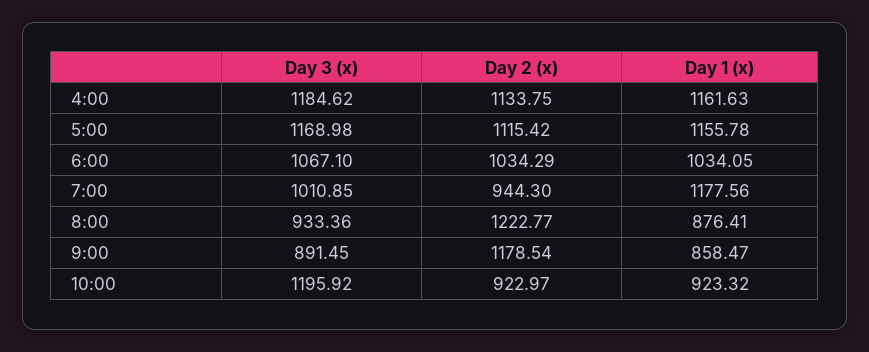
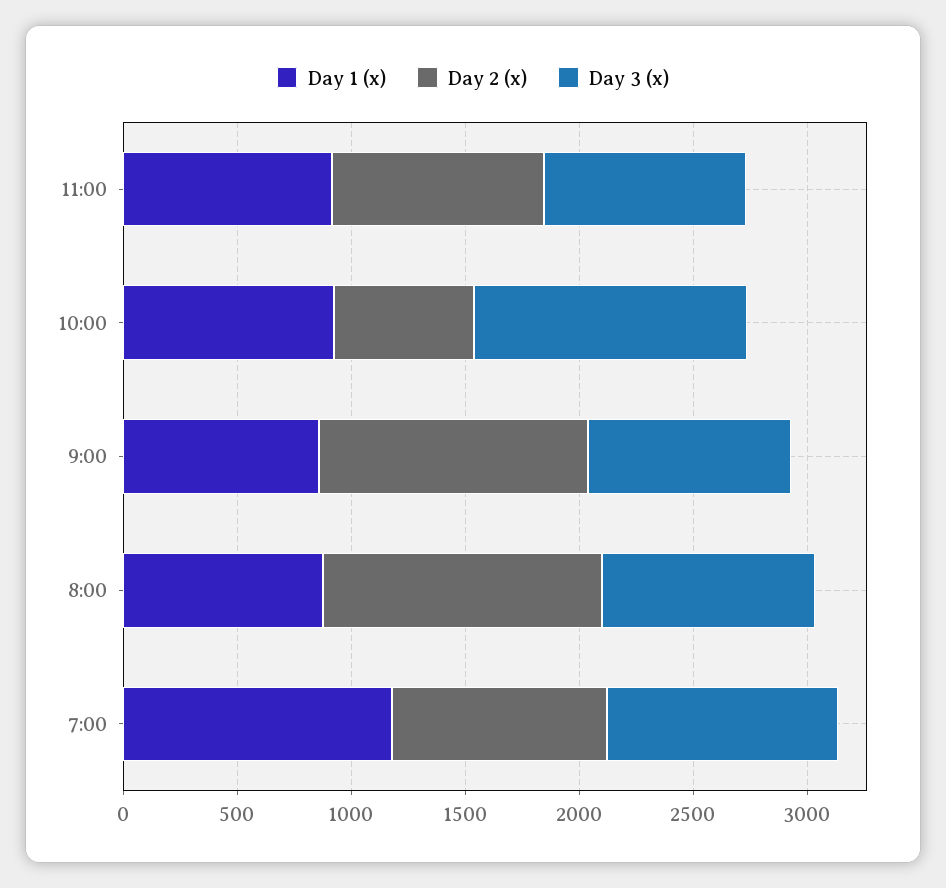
Day 3 (x), 4:00: 1184.62 -> none
Day 2 (x), 4:00: 1133.75 -> none
Day 1 (x), 4:00: 1161.63 -> none
Day 3 (x), 5:00: 1168.98 -> none
Day 2 (x), 5:00: 1115.42 -> none
Day 1 (x), 5:00: 1155.78 -> none
Day 3 (x), 6:00: 1067.1 -> none
Day 2 (x), 6:00: 1034.29 -> none
Day 1 (x), 6:00: 1034.05 -> none
Day 2 (x), 10:00: 922.97 -> 600
Day 1 (x), 11:00: none -> 900
Day 2 (x), 11:00: none -> 900
Day 3 (x), 11:00: none -> 900

